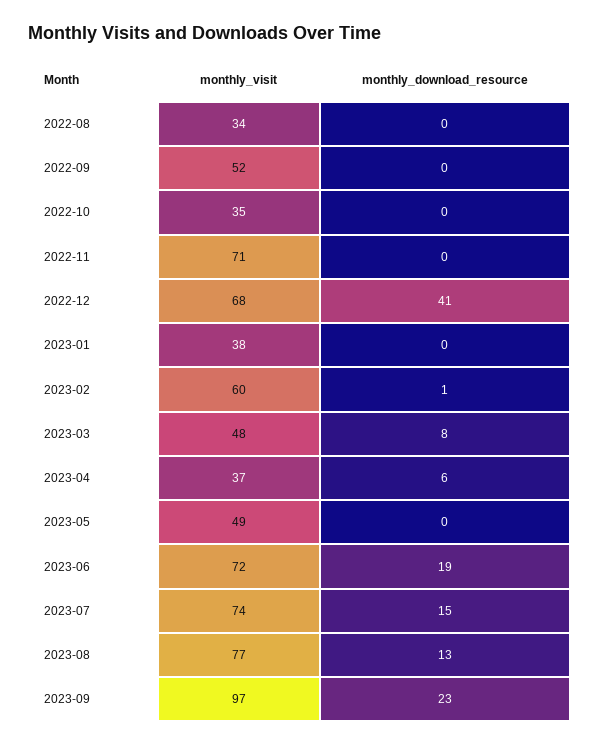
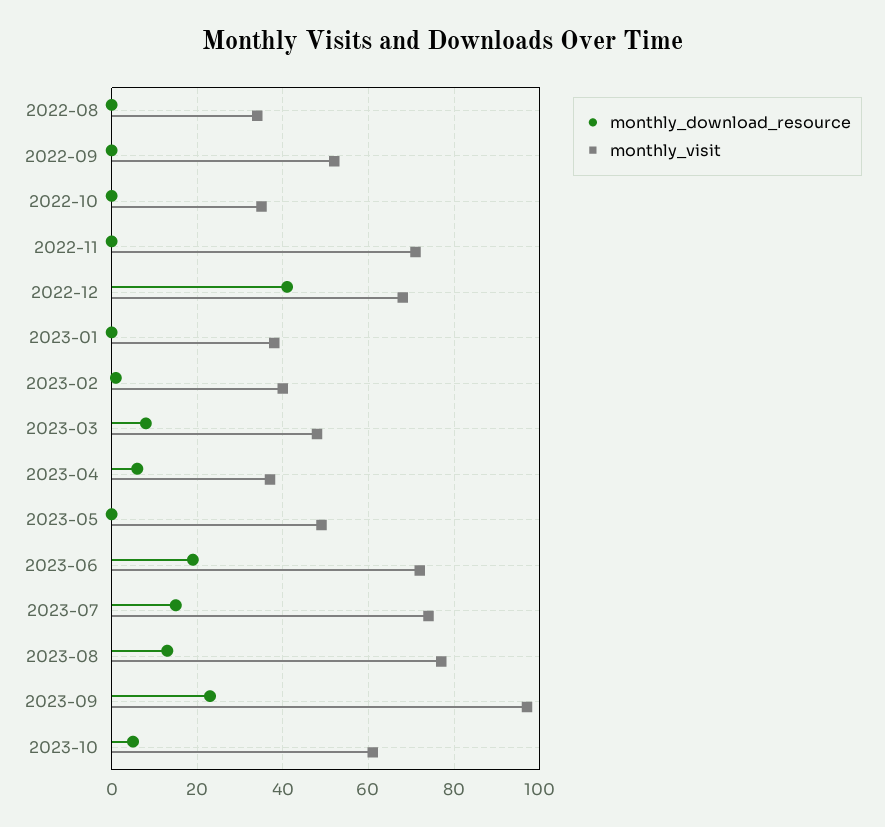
monthly_visit, 2023-02: 60 -> 40
monthly_download_resource, 2023-10: none -> 5
monthly_visit, 2023-10: none -> 60

